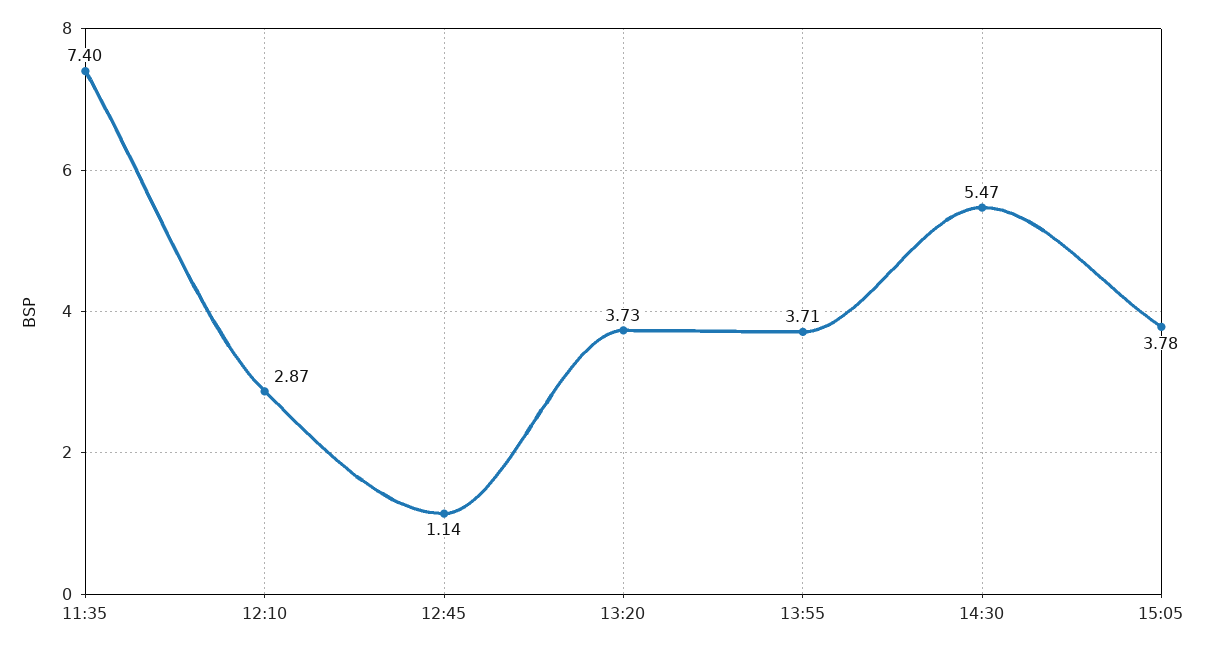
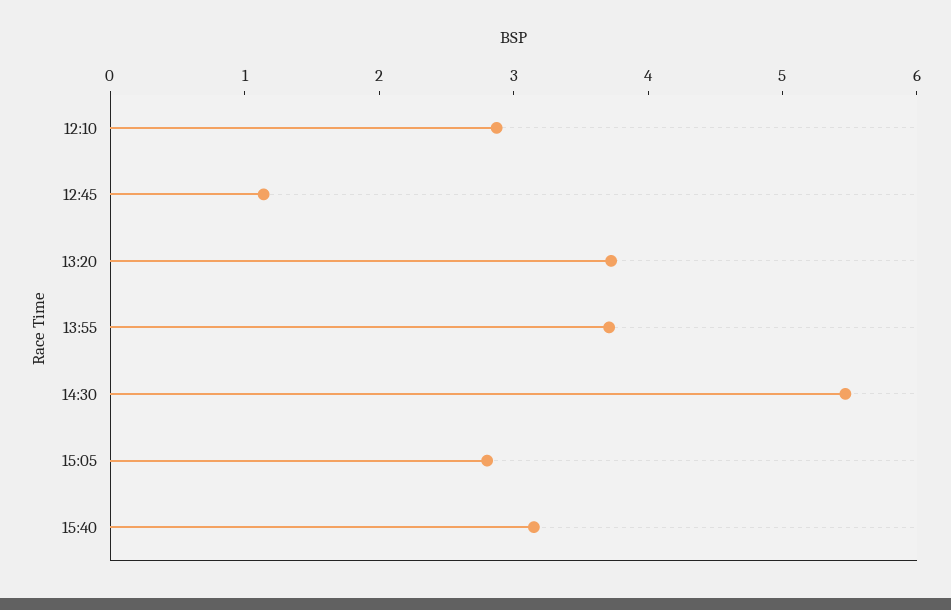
11:35: 7.4 -> none
15:05: 3.78 -> 2.8
15:40: none -> 3.2

